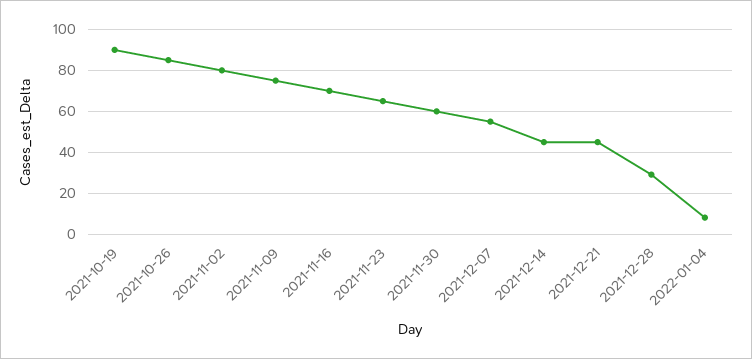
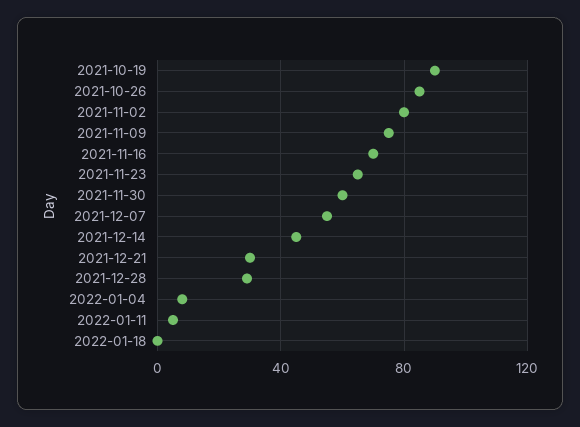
2021-12-21: 45 -> 30
2022-01-11: none -> 5
2022-01-18: none -> 0

